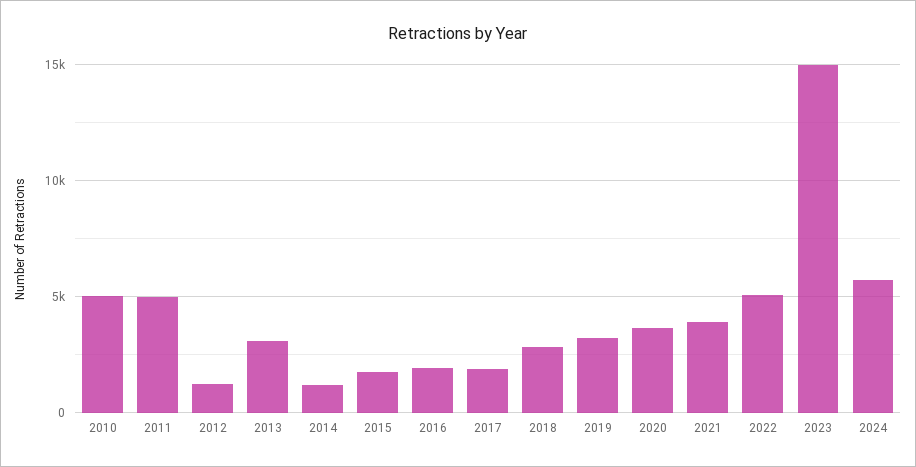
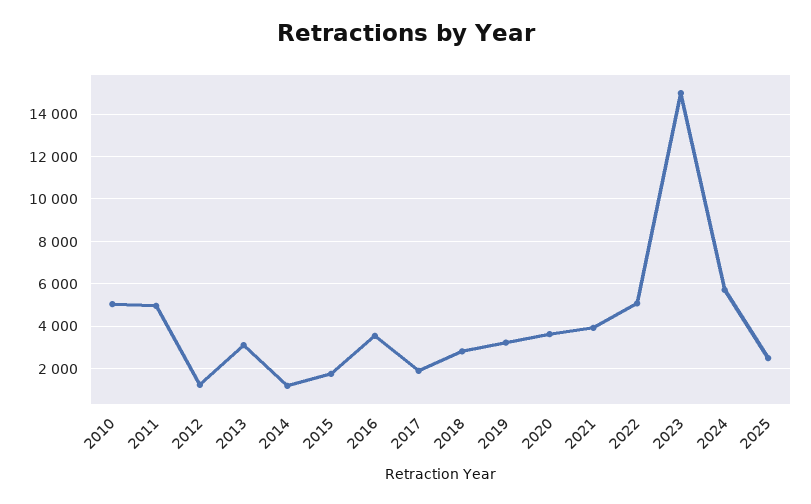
2016: 2000 -> 3500
2025: none -> 2500

